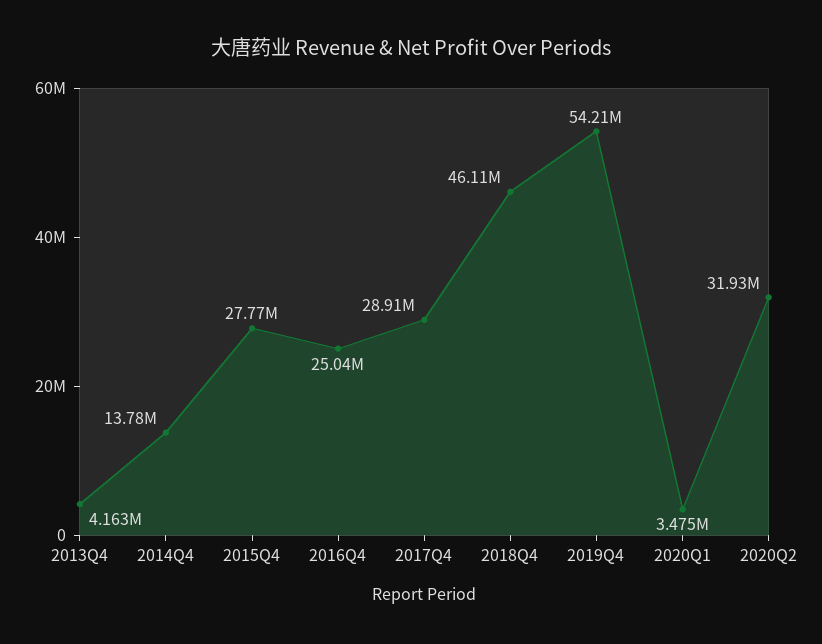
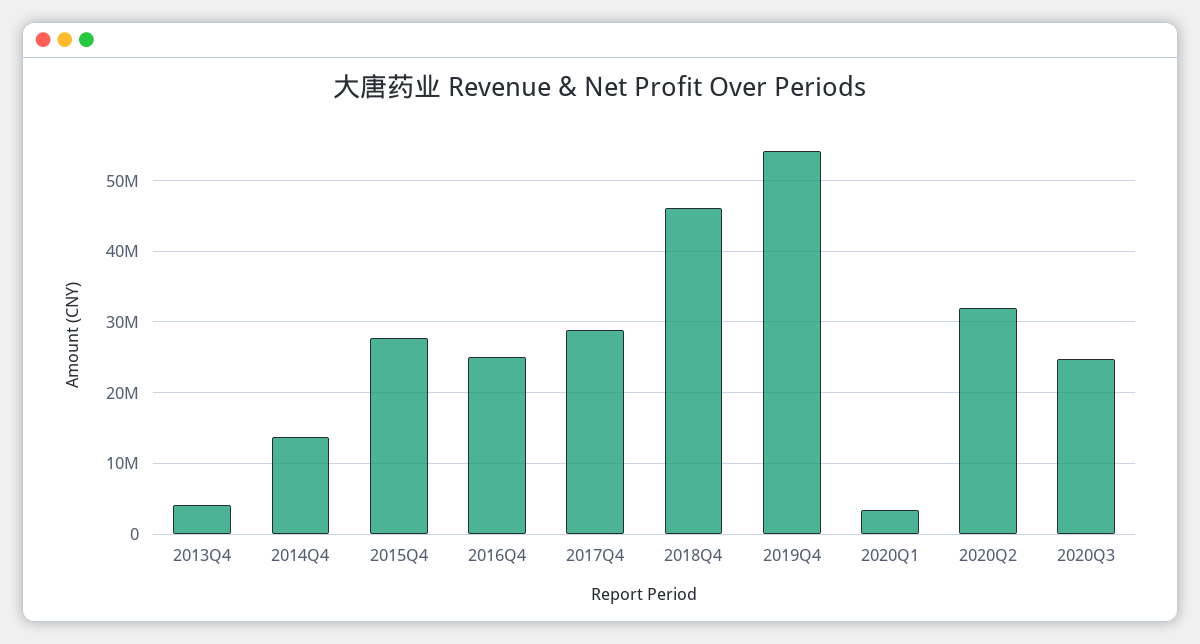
2020Q3: none -> 25000000

